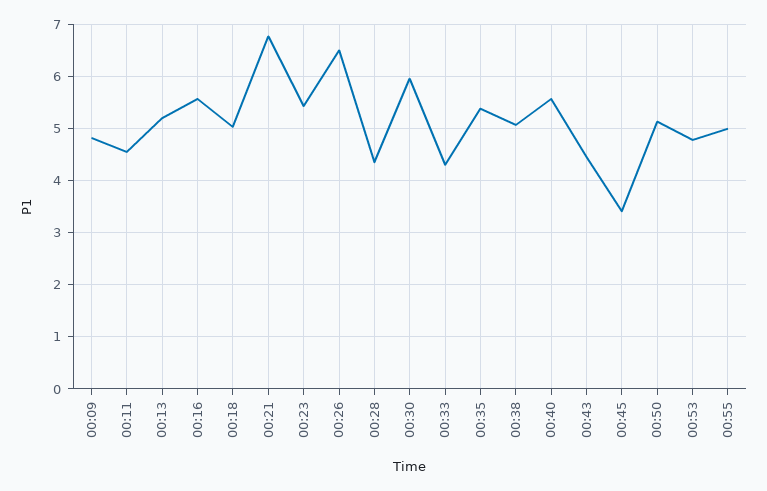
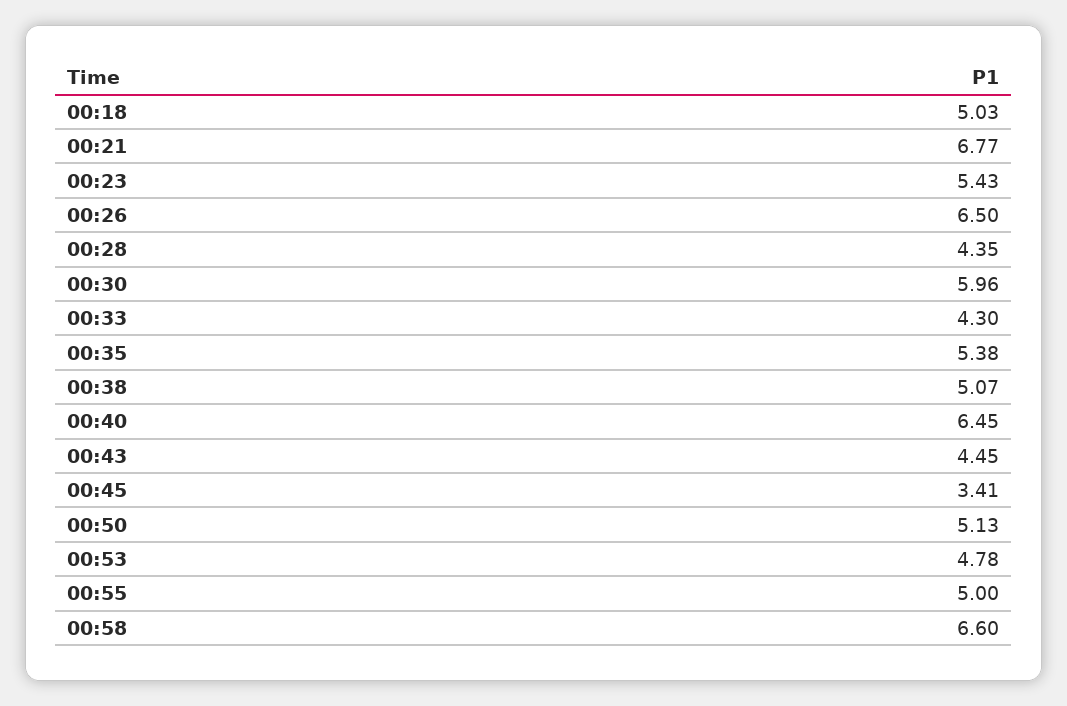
00:09: 4.8 -> none
00:11: 4.6 -> none
00:13: 5.2 -> none
00:16: 5.6 -> none
00:40: 5.6 -> 6.45
00:58: none -> 6.6

